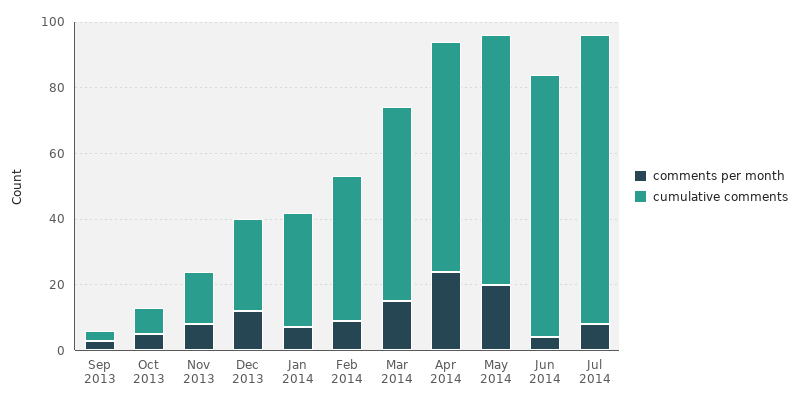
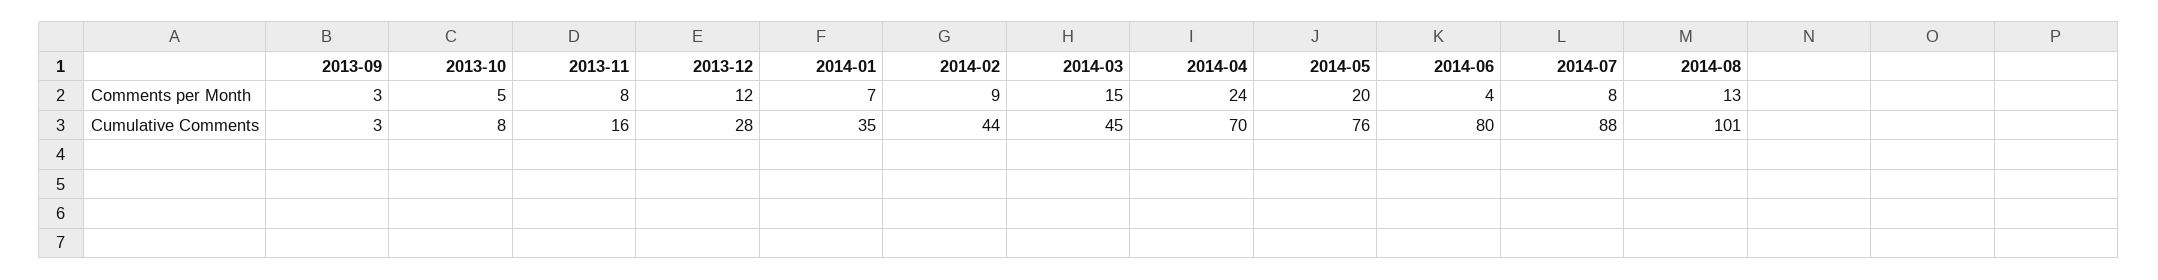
cumulative comments, Mar 2014: 60 -> 45
comments per month, 2014-08: none -> 13
cumulative comments, 2014-08: none -> 101

